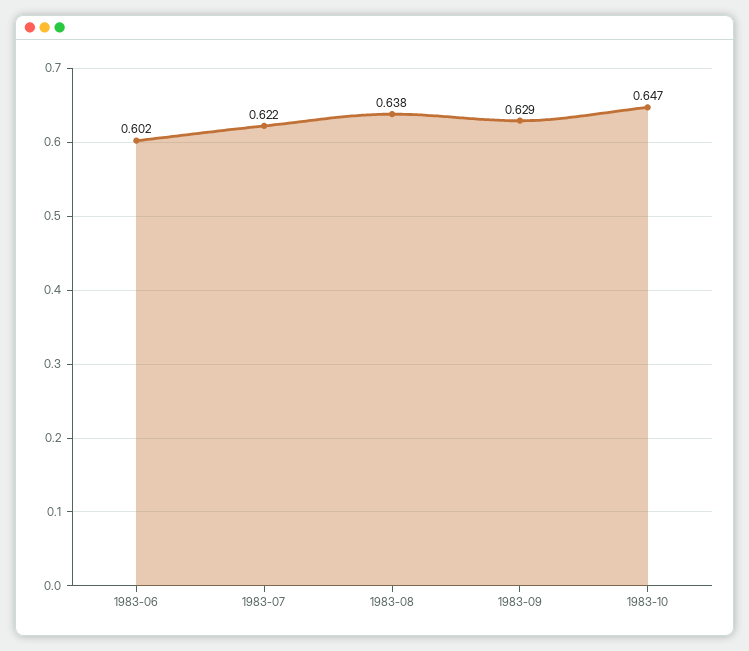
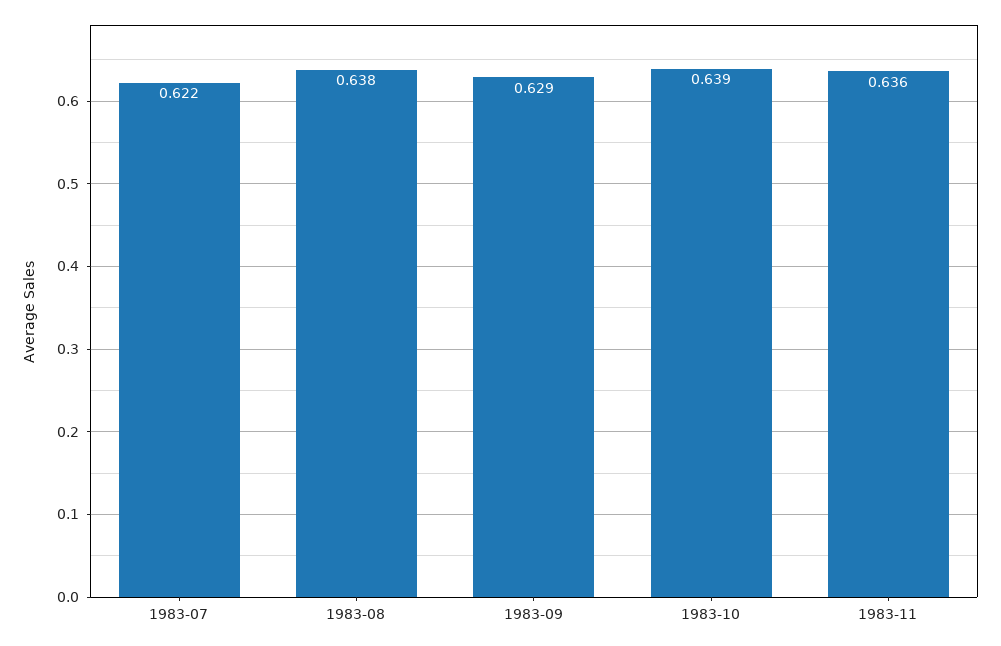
1983-06: 0.602 -> none
1983-10: 0.647 -> 0.639
1983-11: none -> 0.636

